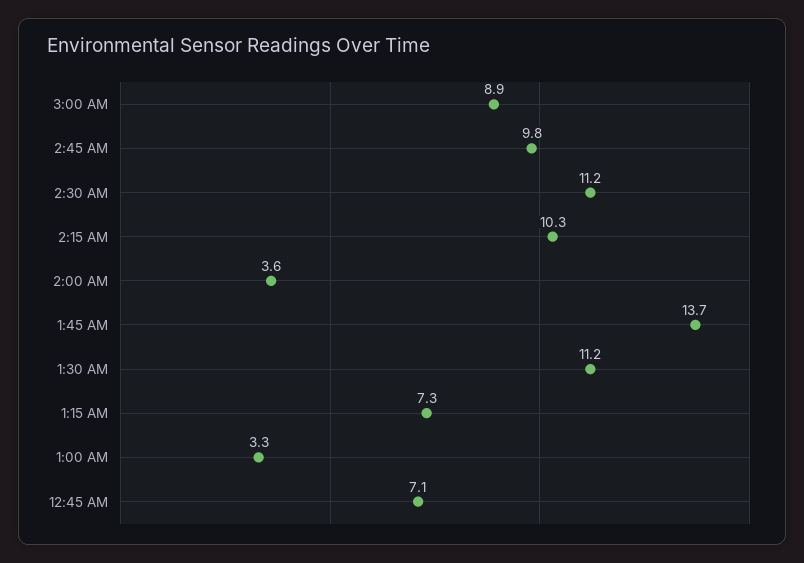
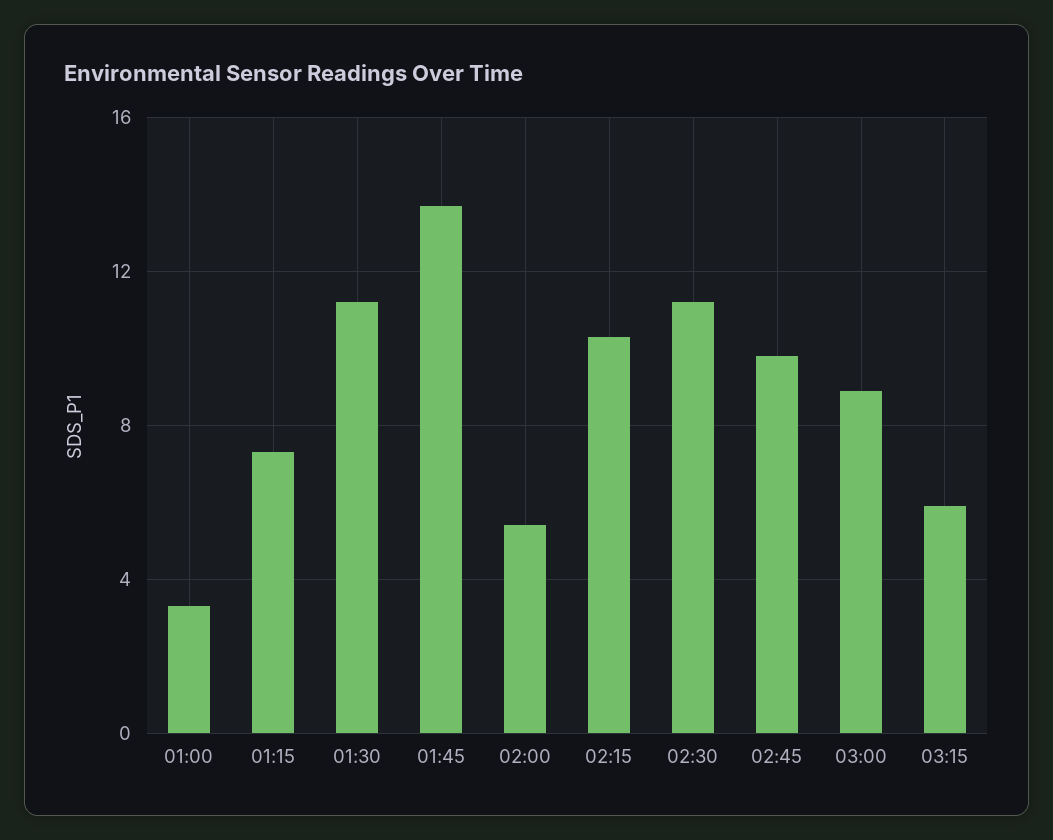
2:00 AM: 3.6 -> 5.5
12:45 AM: 7.1 -> none
03:15: none -> 6

